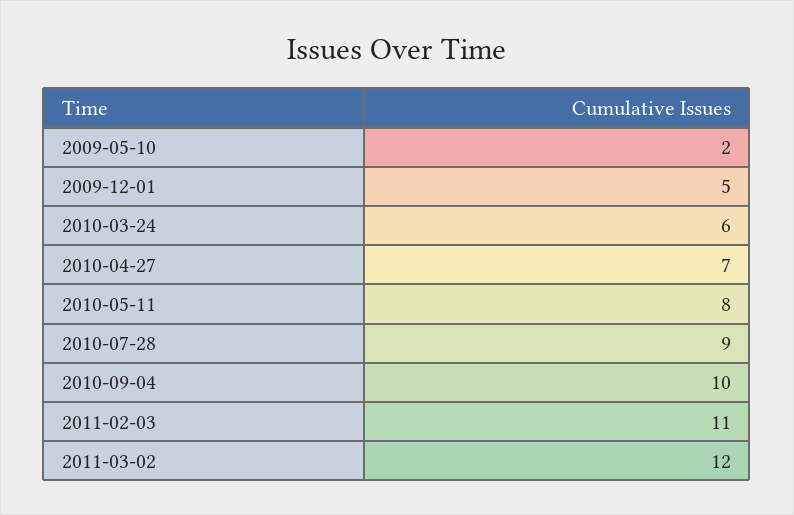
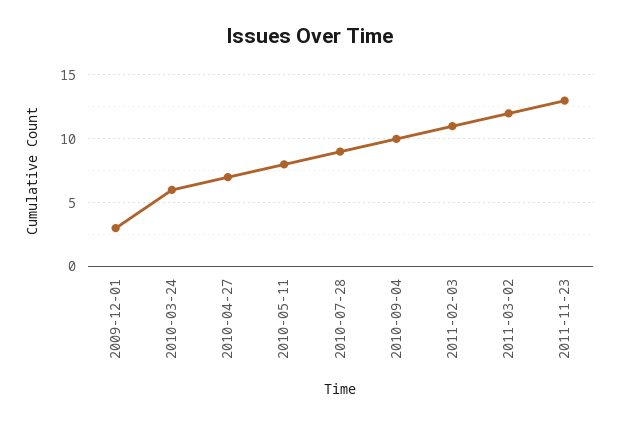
2009-05-10: 2 -> none
2009-12-01: 5 -> 3
2011-11-23: none -> 13

